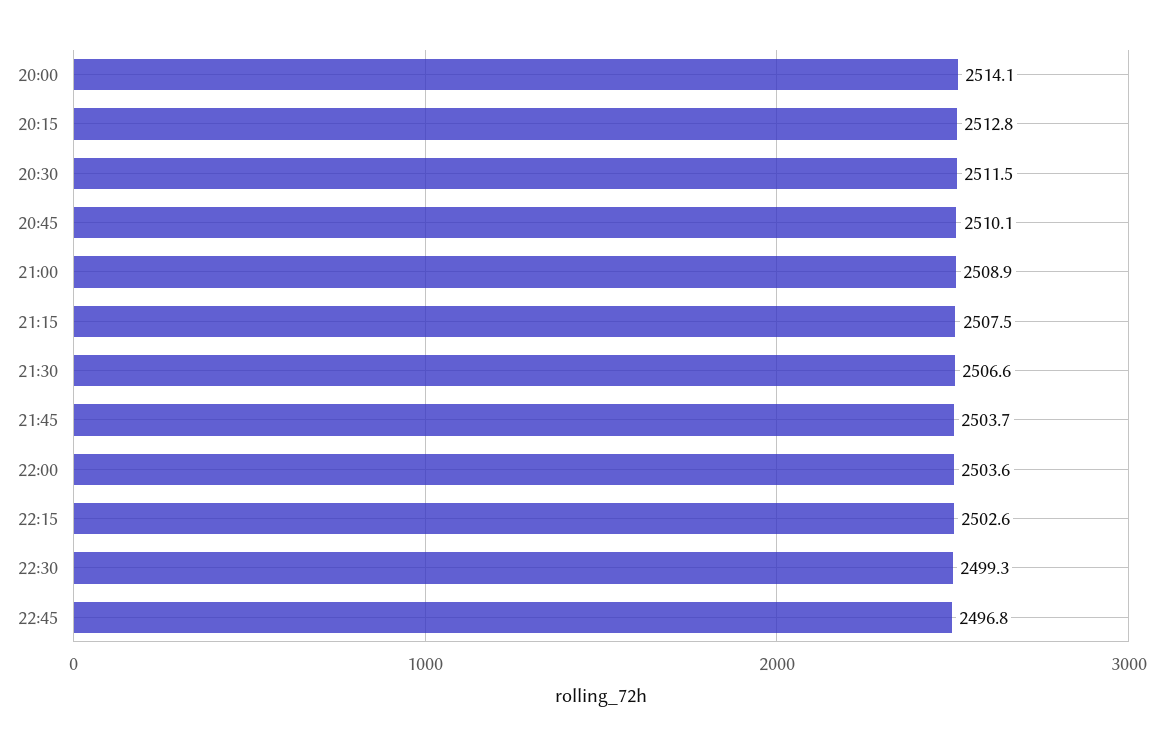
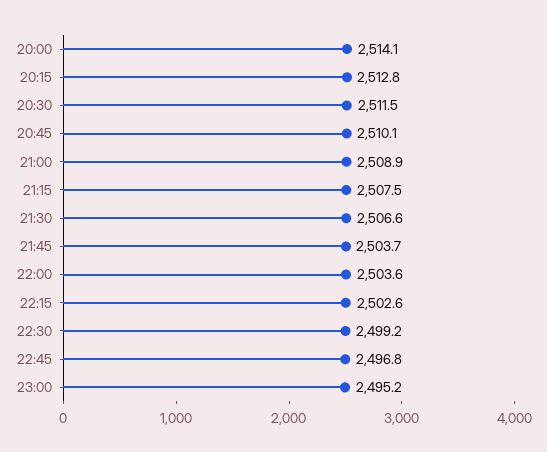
22:30: 2499.3 -> 2499.2
23:00: none -> 2495.2

